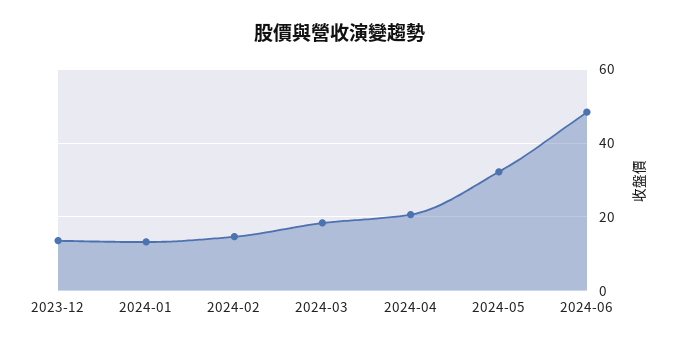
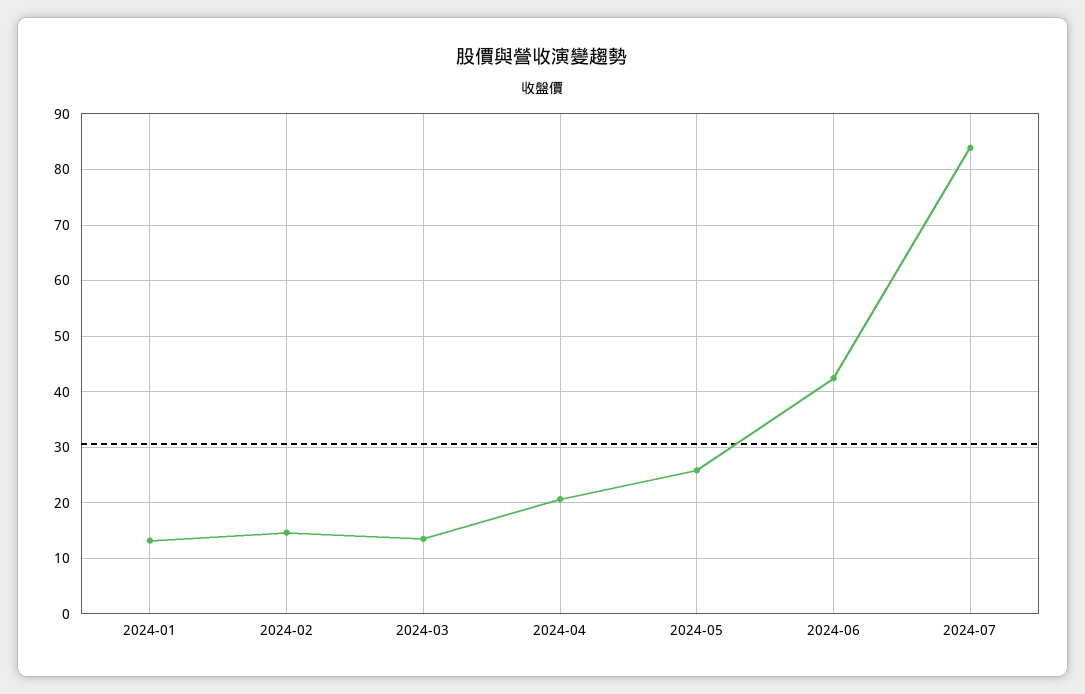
2023-12: 14 -> none
2024-03: 18 -> 14
2024-05: 32 -> 26
2024-06: 48 -> 42
2024-07: none -> 84

